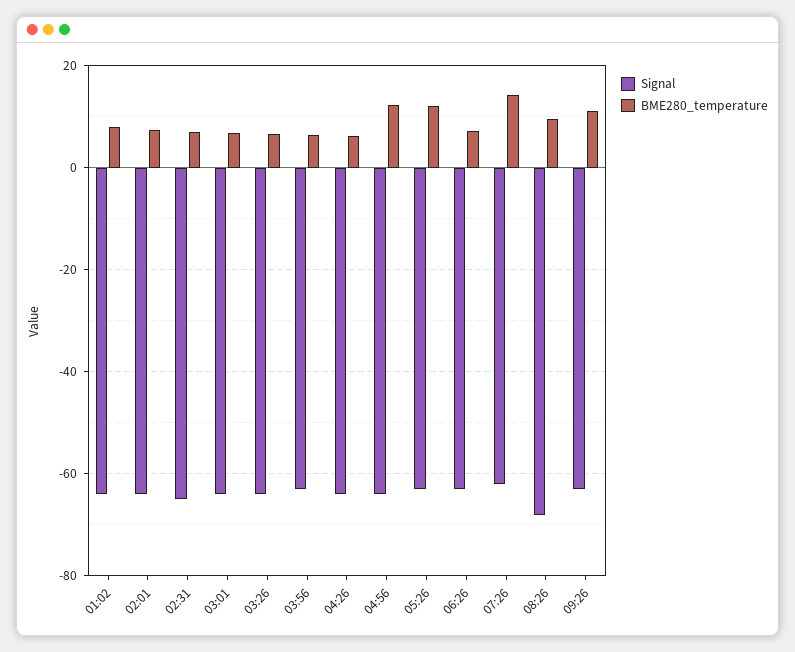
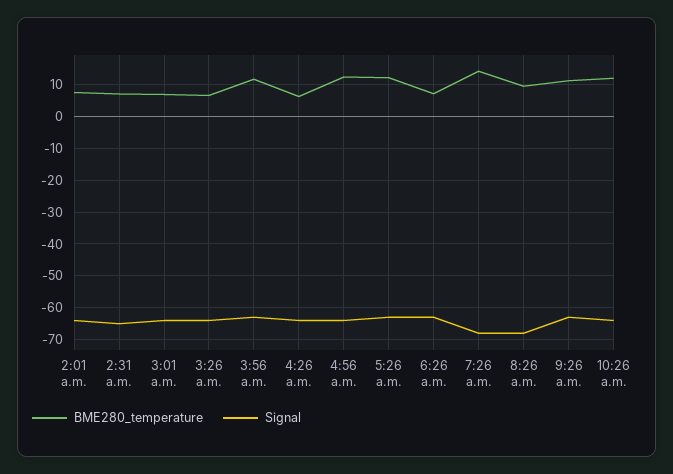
Signal, 01:02: -64 -> none
BME280_temperature, 01:02: 8 -> none
BME280_temperature, 03:56: 6 -> 12
Signal, 07:26: -62 -> -68
BME280_temperature, 10:26 a.m.: none -> 12
Signal, 10:26 a.m.: none -> -64

